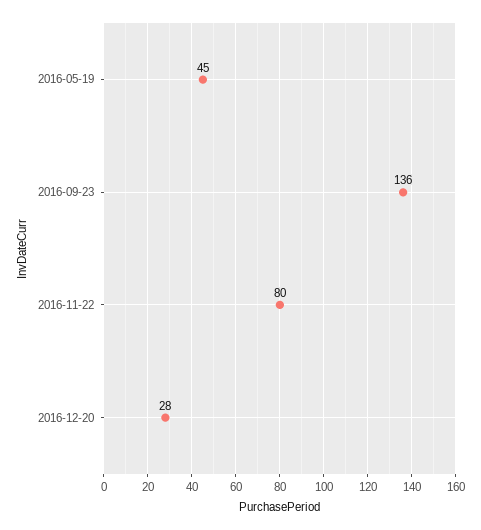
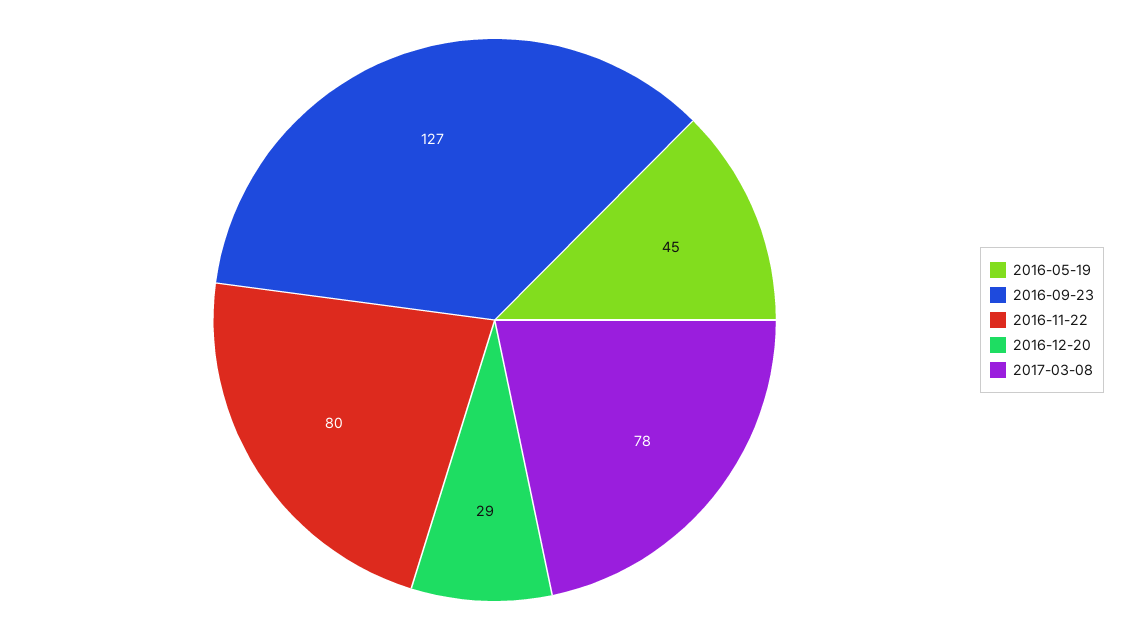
2016-09-23: 136 -> 127
2016-12-20: 28 -> 29
2017-03-08: none -> 78

